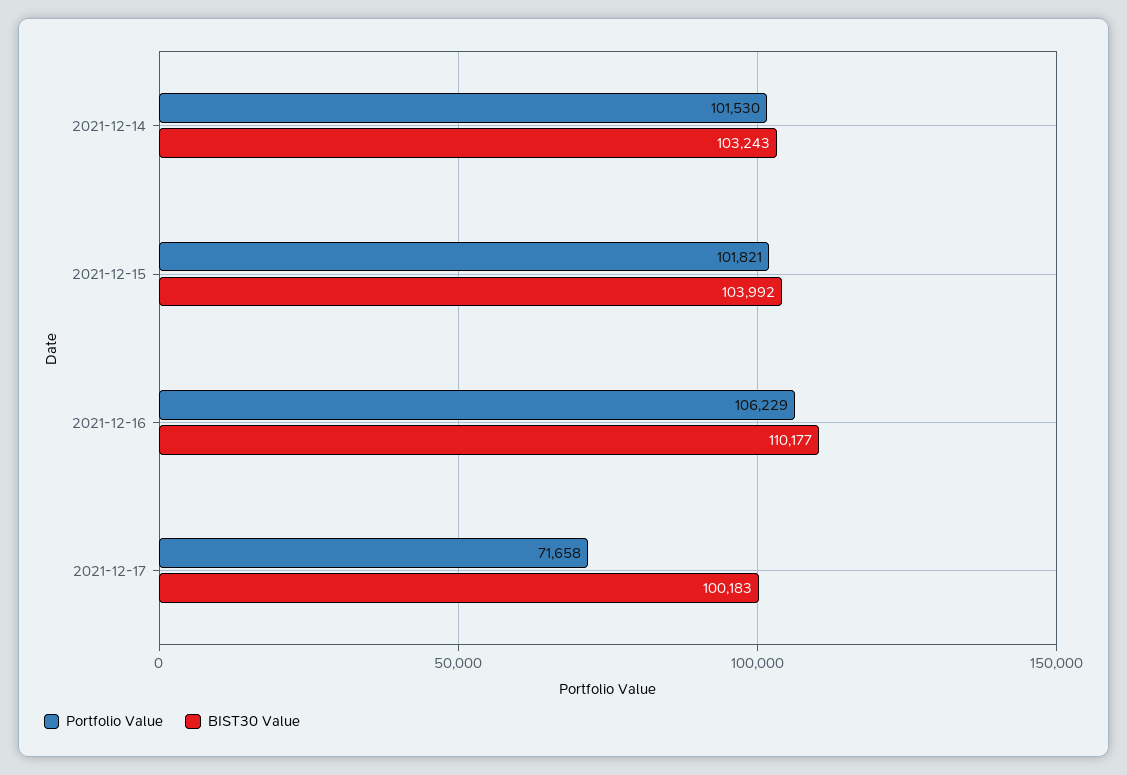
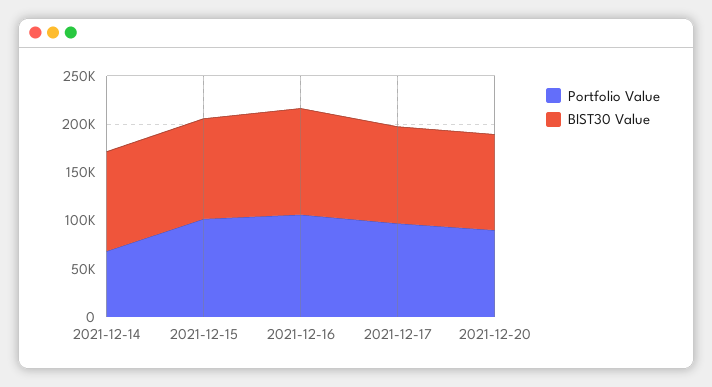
Portfolio Value, 2021-12-14: 101530 -> 70000
Portfolio Value, 2021-12-17: 71658 -> 100000
Portfolio Value, 2021-12-20: none -> 90000
BIST30 Value, 2021-12-20: none -> 100000

